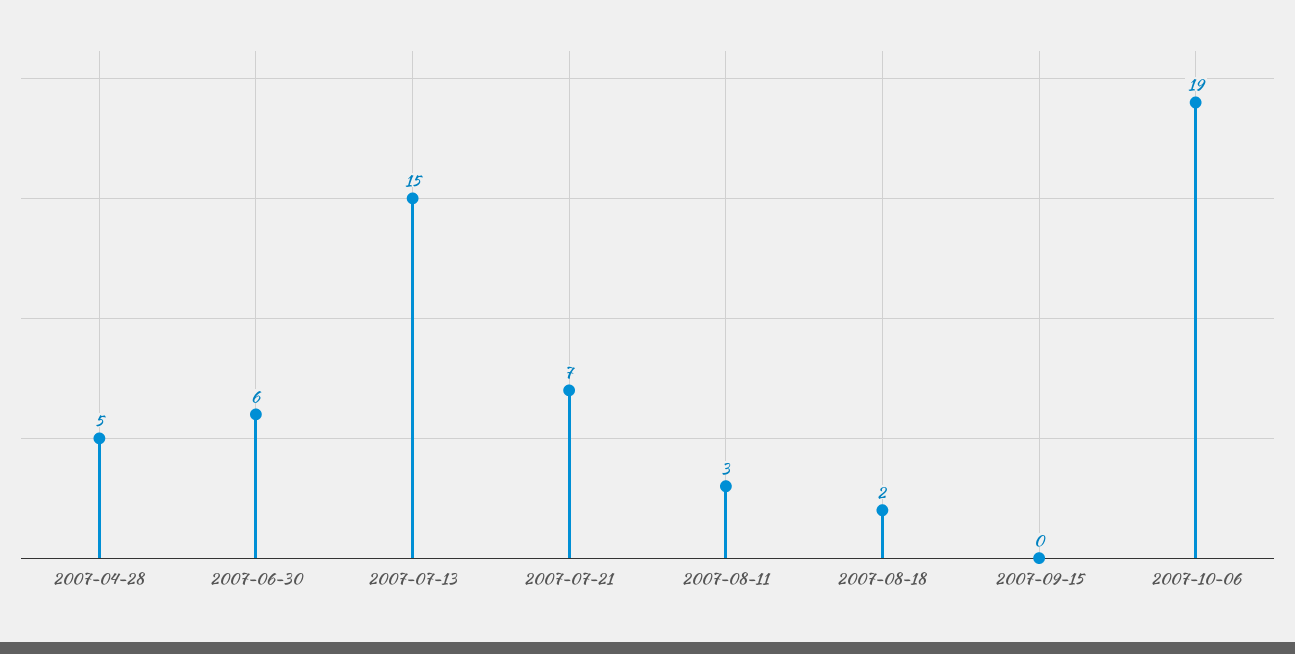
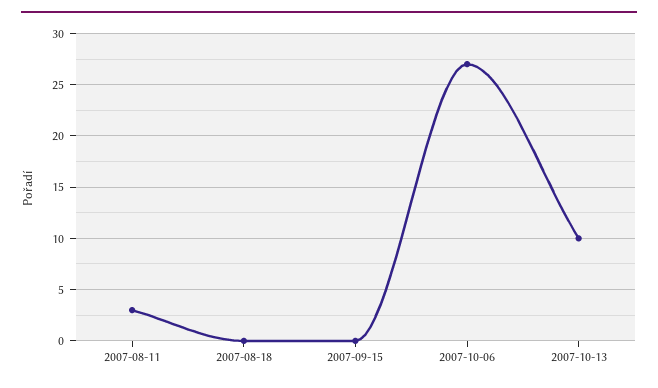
2007-04-28: 5 -> none
2007-06-30: 6 -> none
2007-07-13: 15 -> none
2007-07-21: 7 -> none
2007-08-18: 2 -> 0
2007-10-06: 19 -> 27
2007-10-13: none -> 10

